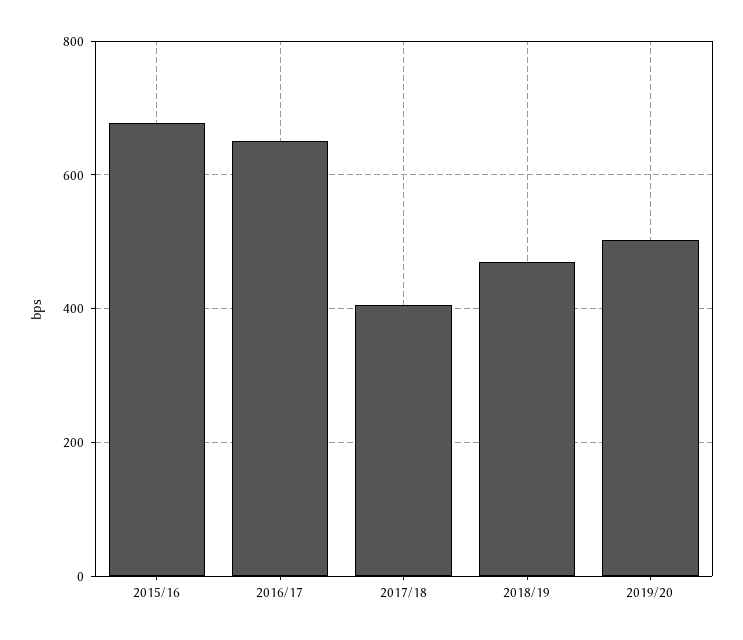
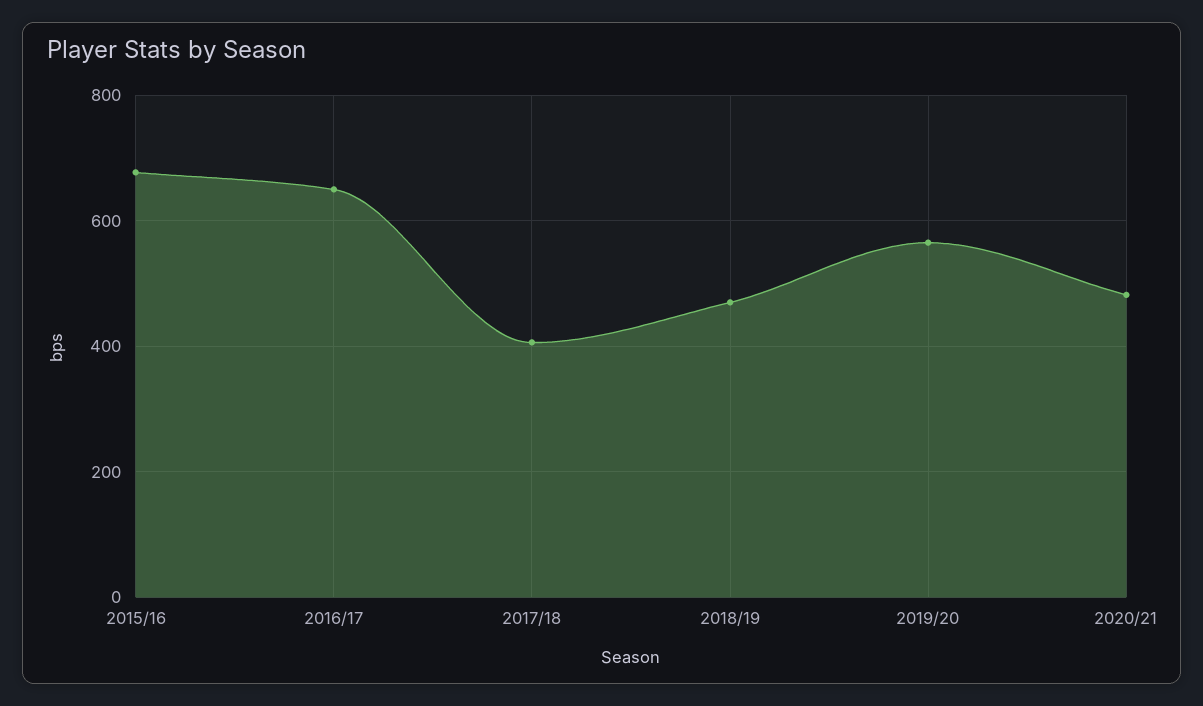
2019/20: 500 -> 560
2020/21: none -> 480

